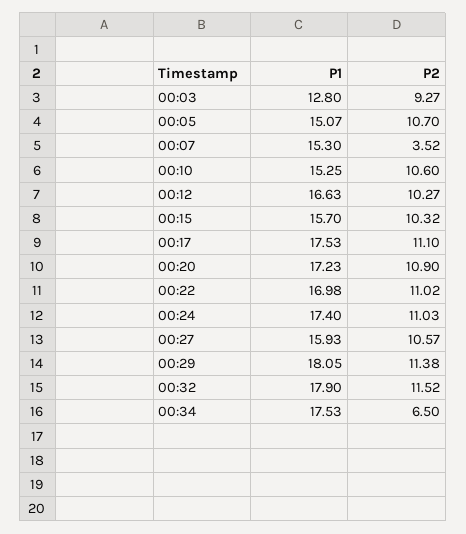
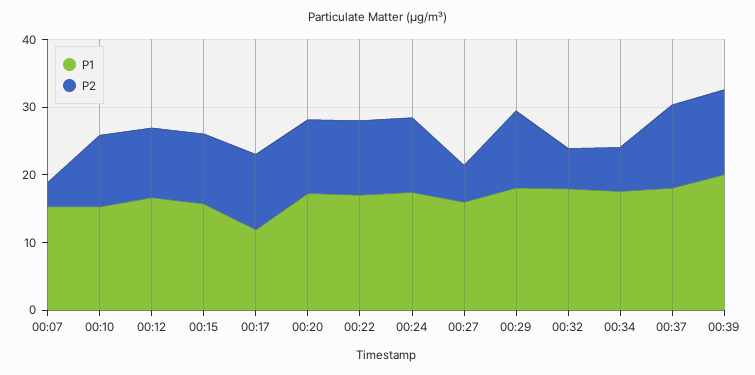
P1, 00:03: 12.8 -> none
P2, 00:03: 9.27 -> none
P1, 00:05: 15.07 -> none
P2, 00:05: 10.7 -> none
P1, 00:17: 17.53 -> 12
P2, 00:27: 10.57 -> 6
P2, 00:32: 11.52 -> 6
P1, 00:37: none -> 18
P2, 00:37: none -> 12
P1, 00:39: none -> 20
P2, 00:39: none -> 12

